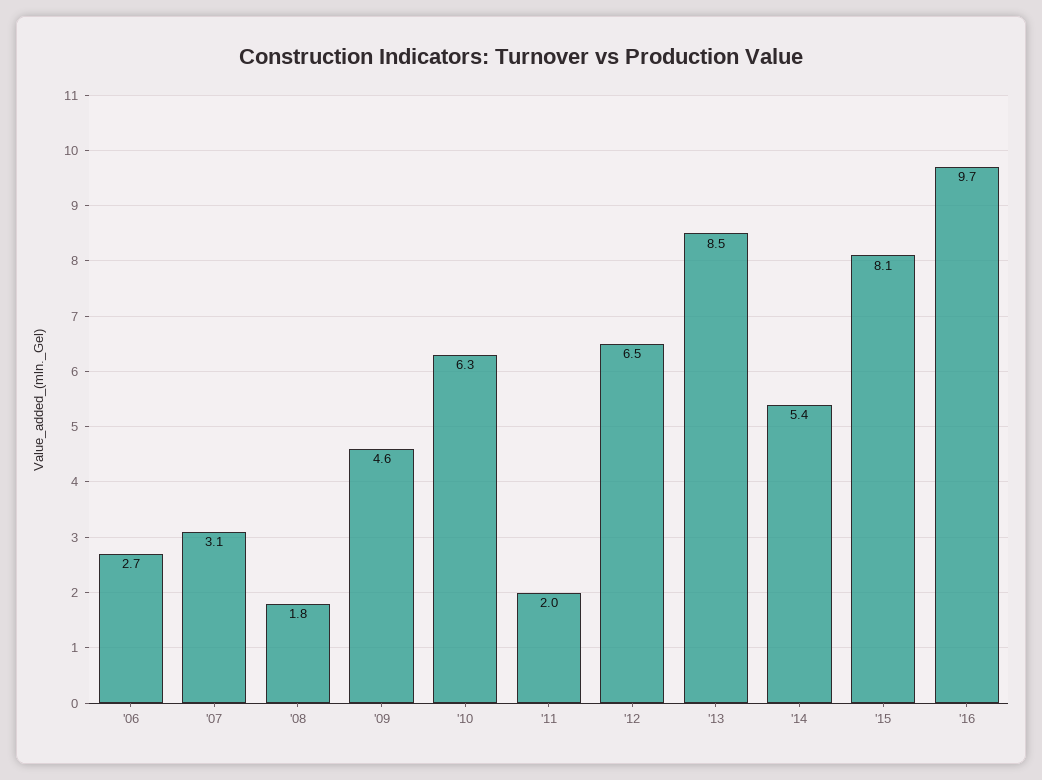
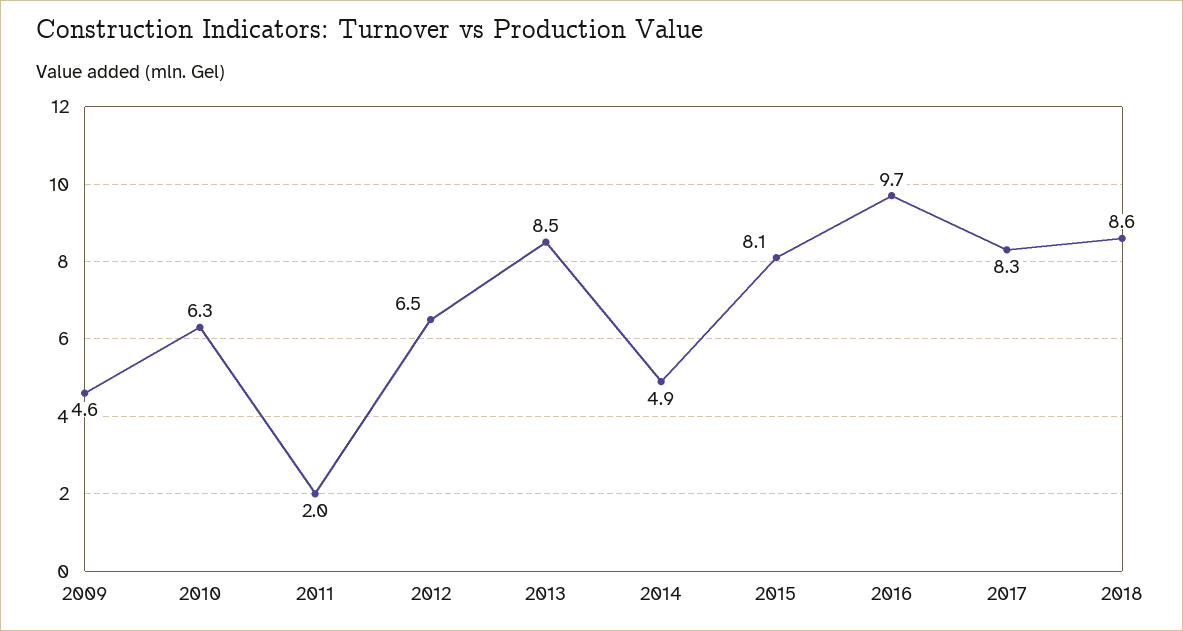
'06: 2.7 -> none
'07: 3.1 -> none
'08: 1.8 -> none
'14: 5.4 -> 4.9
2017: none -> 8.3
2018: none -> 8.6

